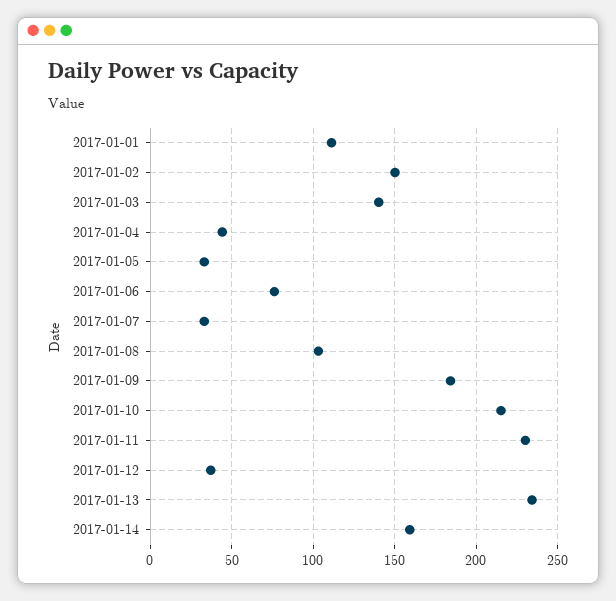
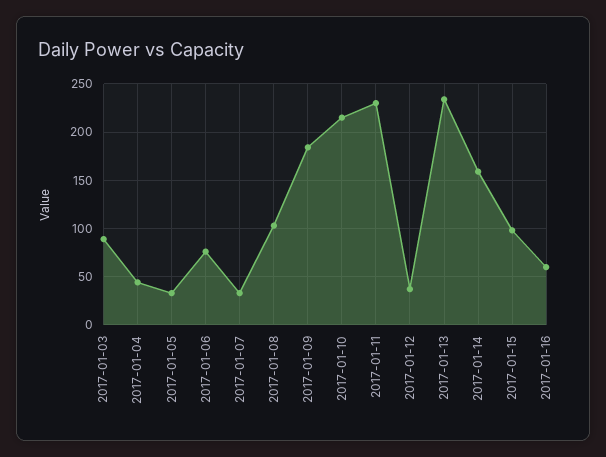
2017-01-01: 110 -> none
2017-01-02: 150 -> none
2017-01-03: 140 -> 90
2017-01-15: none -> 100
2017-01-16: none -> 60

